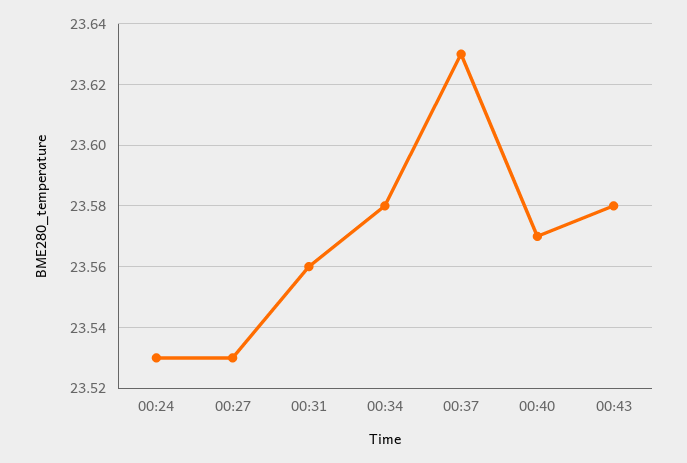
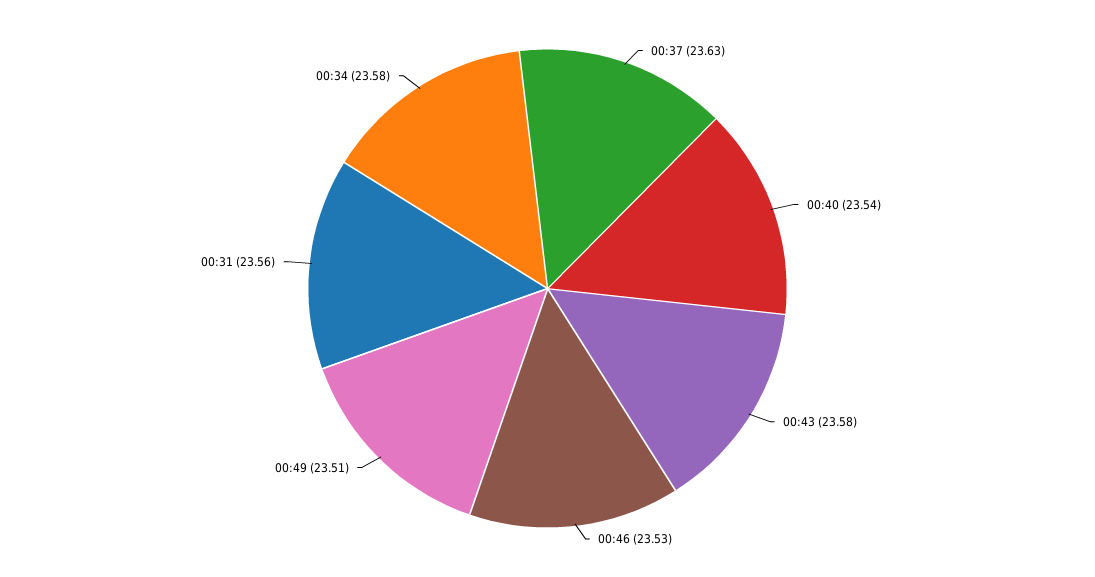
00:24: 23.53 -> none
00:27: 23.53 -> none
00:40: 23.57 -> 23.54
00:46: none -> 23.53
00:49: none -> 23.51

